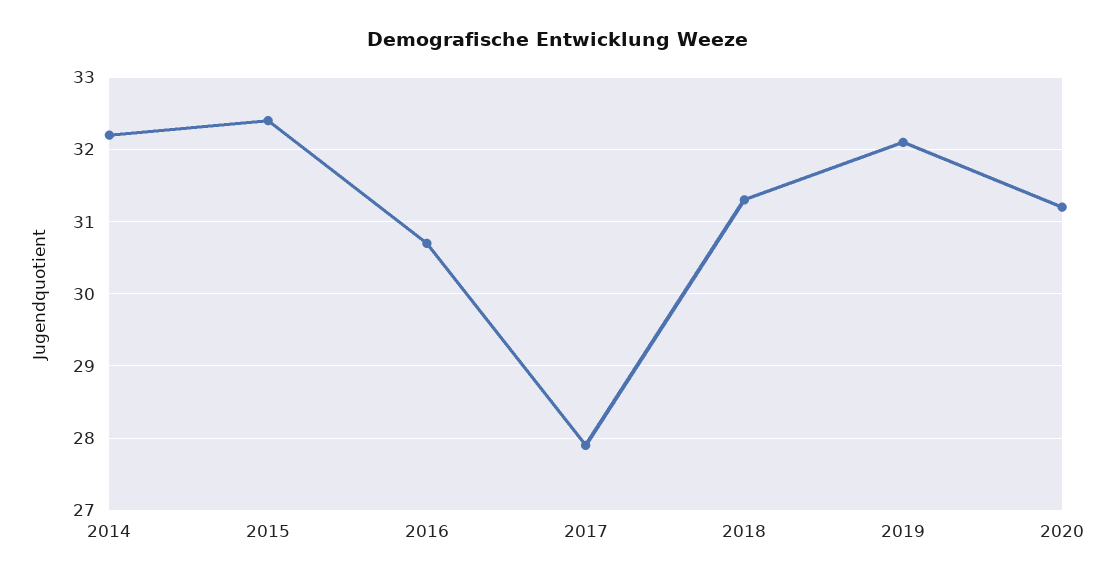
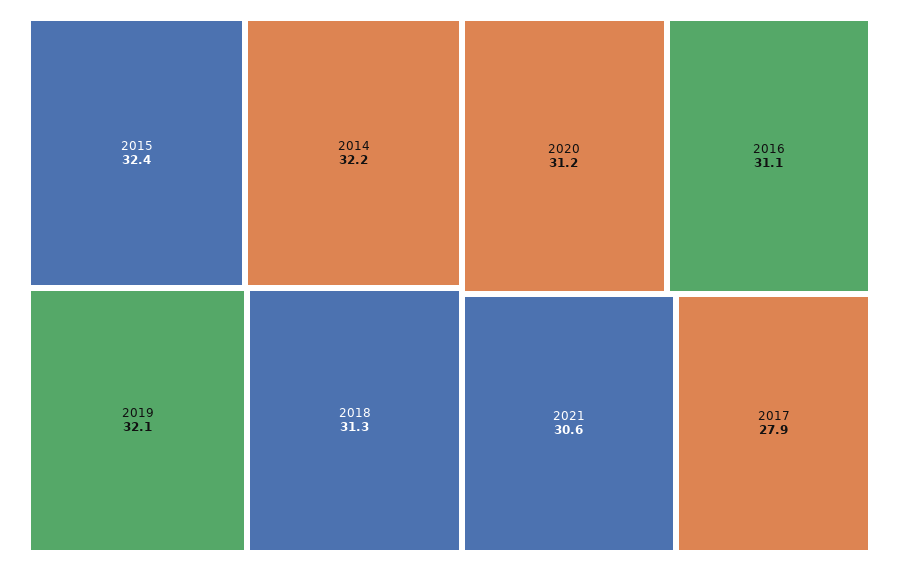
2016: 30.7 -> 31.1
2021: none -> 30.6

